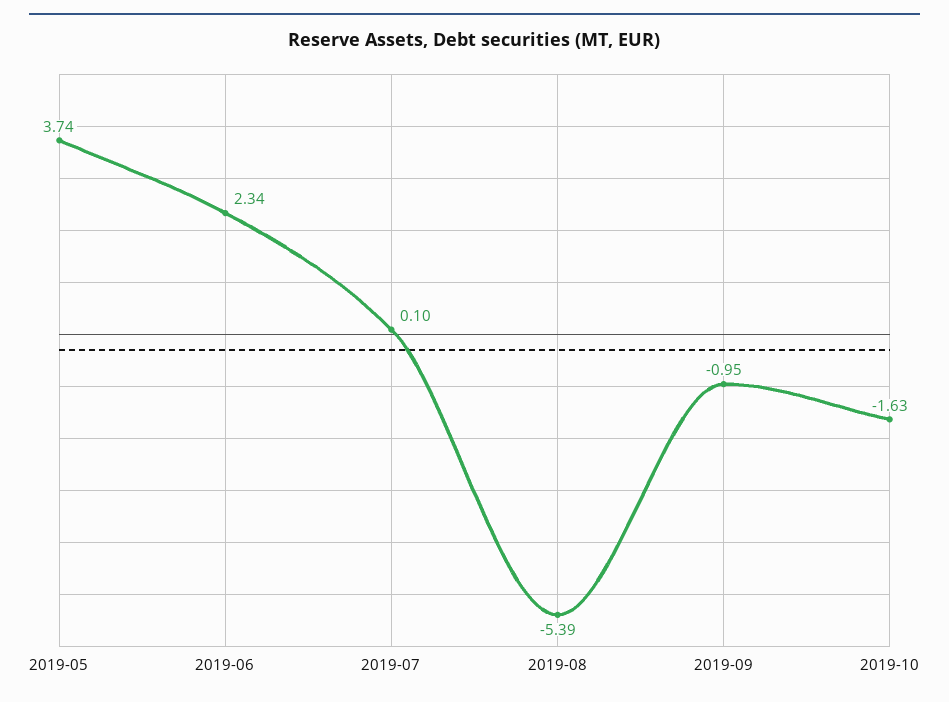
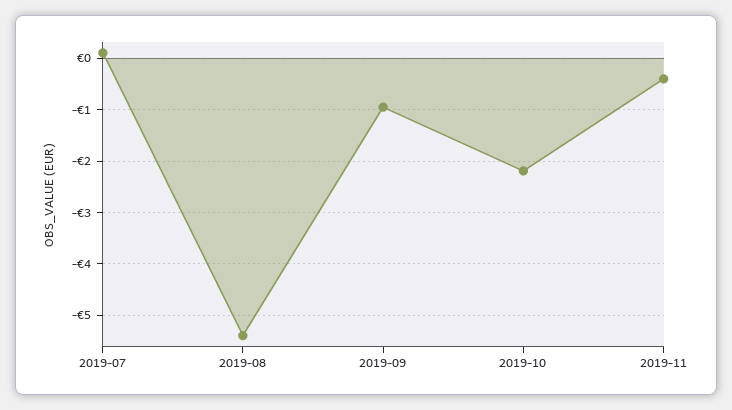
2019-05: 3.74 -> none
2019-06: 2.34 -> none
2019-10: -1.63 -> -2.2
2019-11: none -> -0.4

